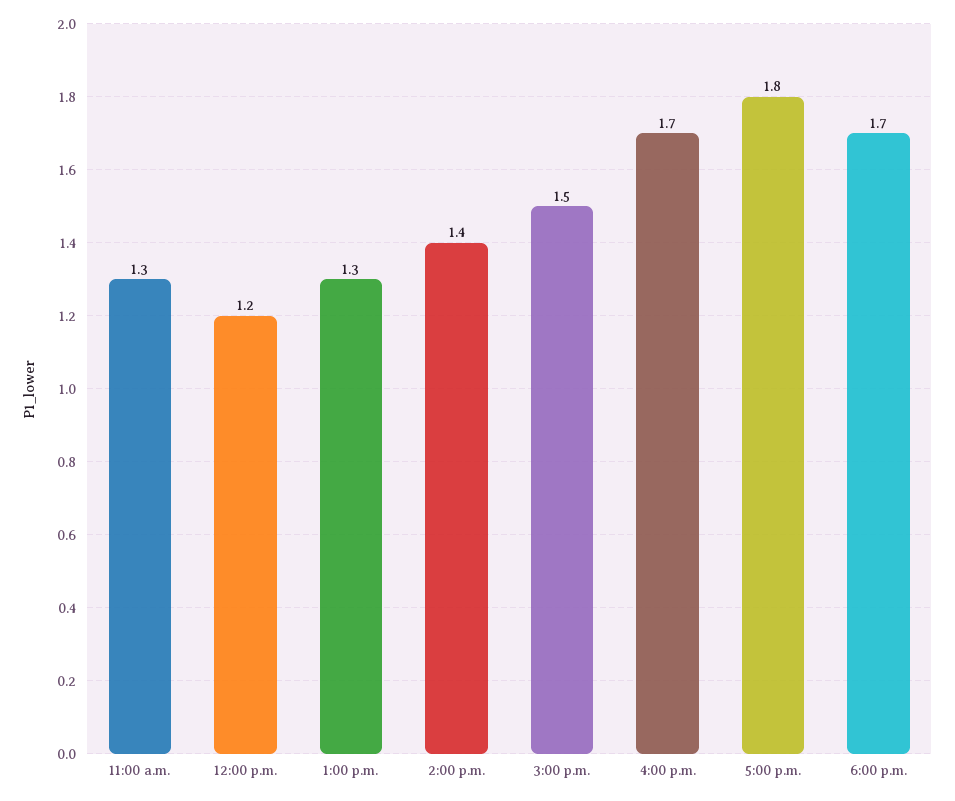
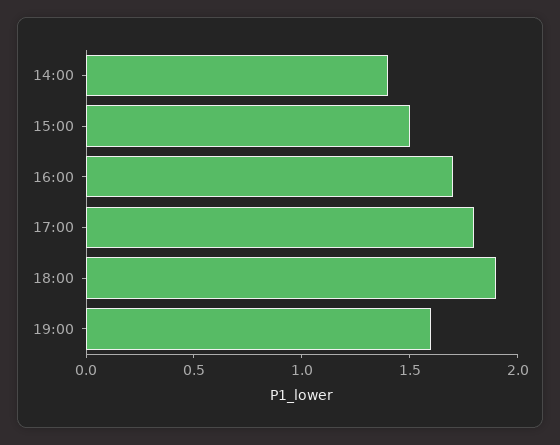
11:00 a.m.: 1.3 -> none
12:00 p.m.: 1.2 -> none
1:00 p.m.: 1.3 -> none
6:00 p.m.: 1.7 -> 1.9
19:00: none -> 1.6

